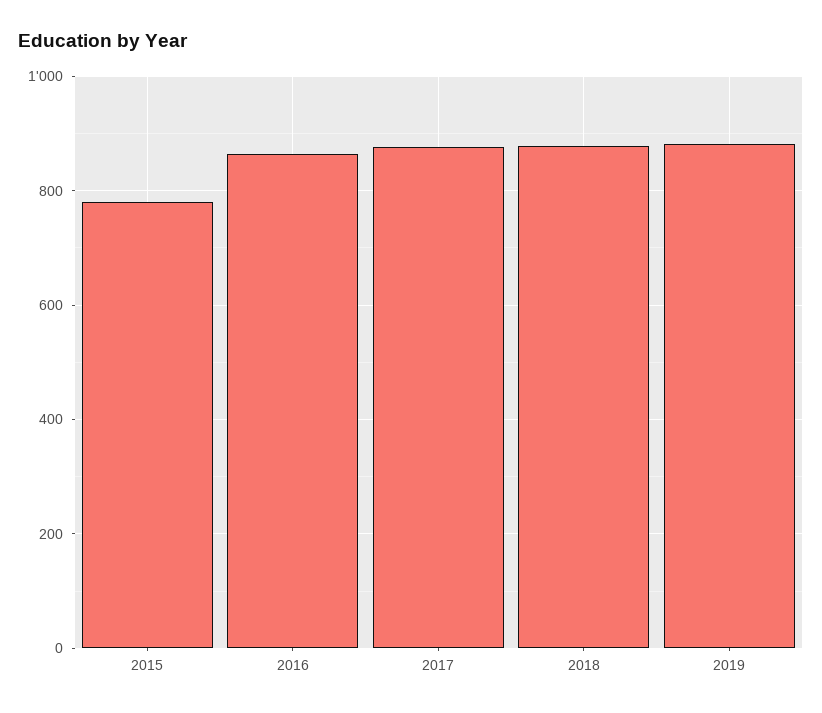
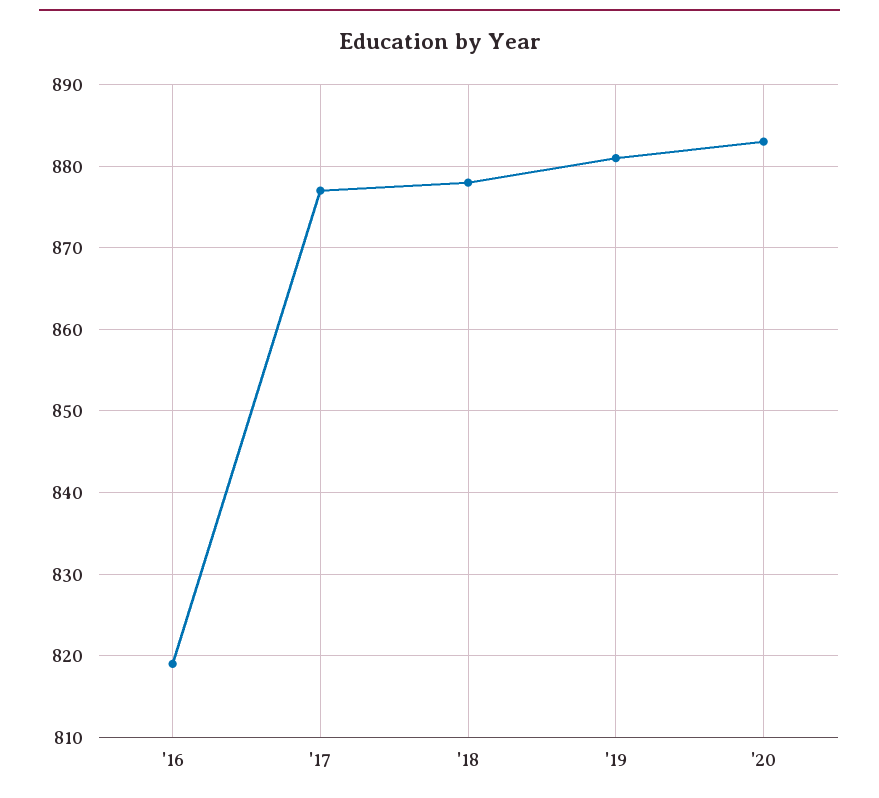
2015: 780 -> none
2016: 860 -> 819
'20: none -> 883

